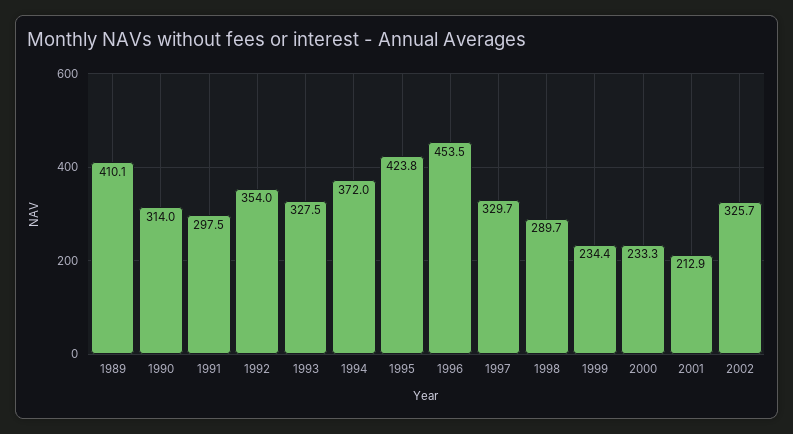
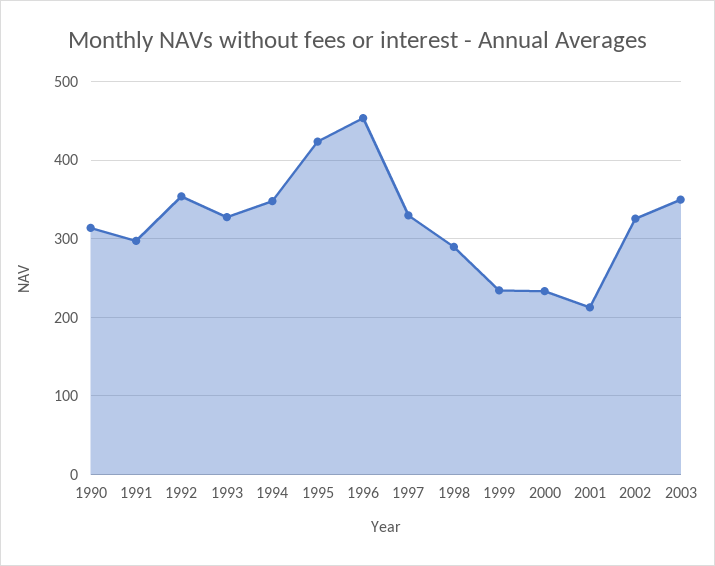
1989: 410.1 -> none
1994: 372 -> 350
2003: none -> 350

